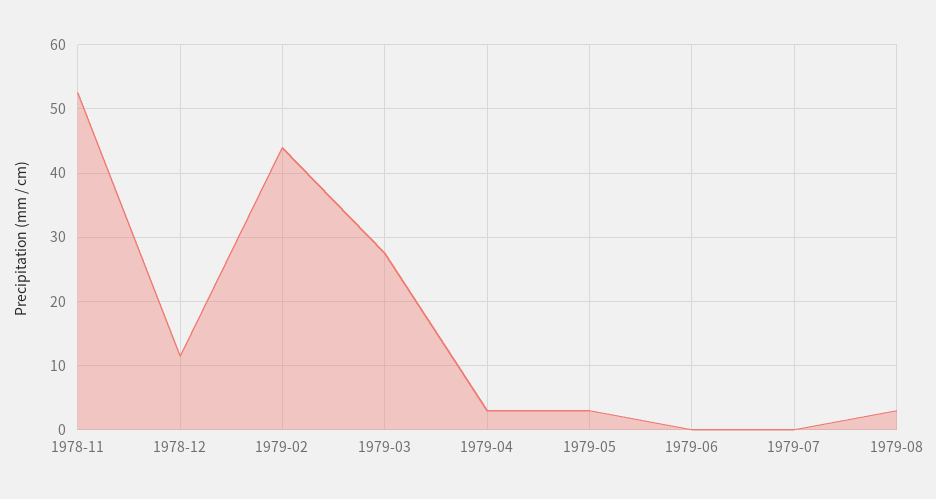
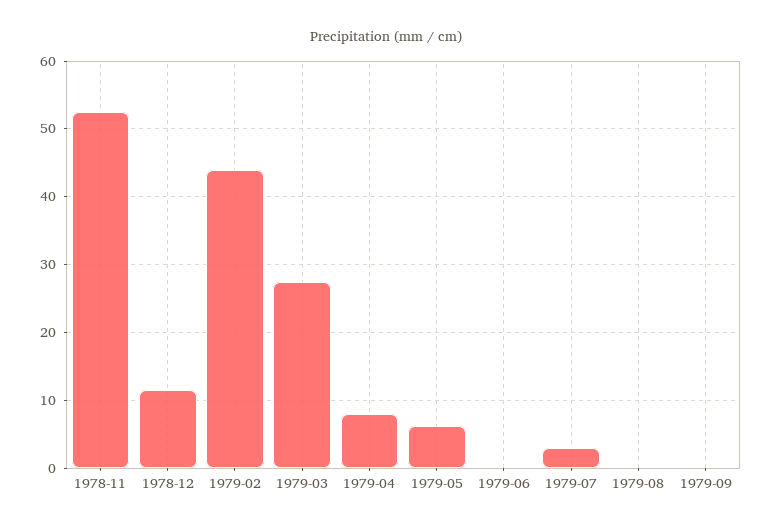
1979-04: 3 -> 8
1979-05: 3 -> 6
1979-07: 0 -> 3
1979-08: 3 -> 0
1979-09: none -> 0

